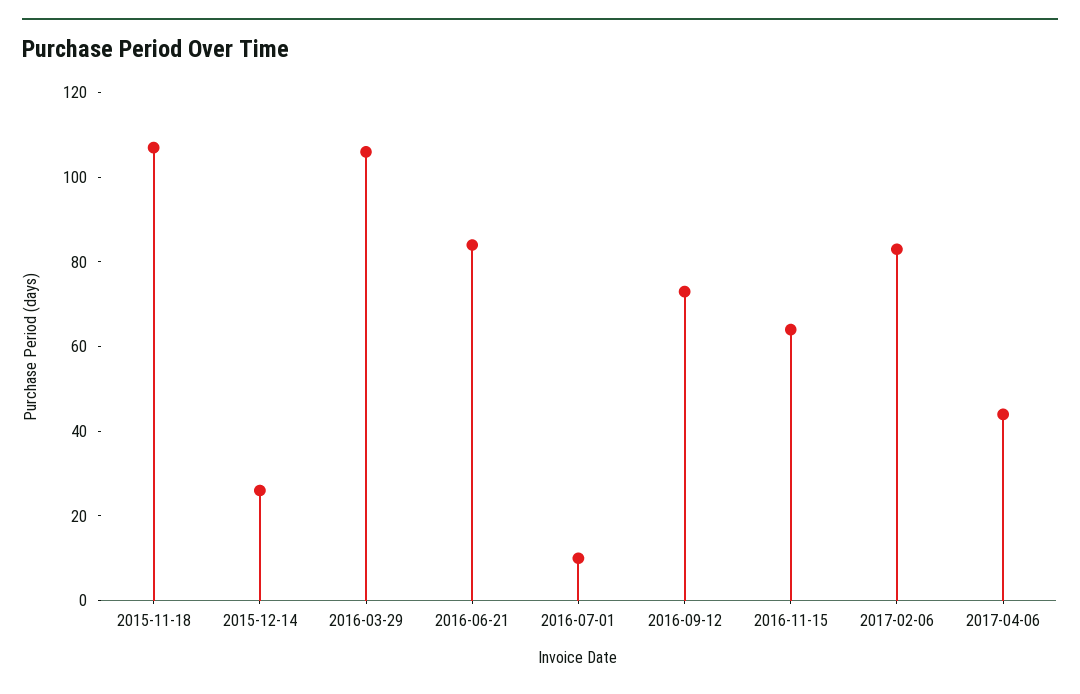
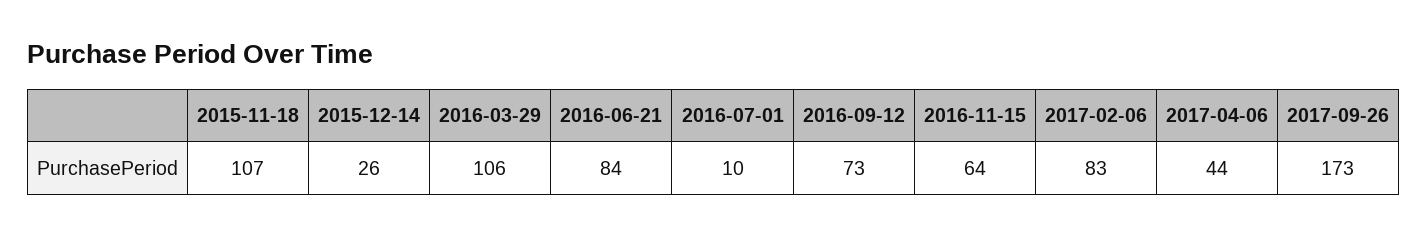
2017-09-26: none -> 173

